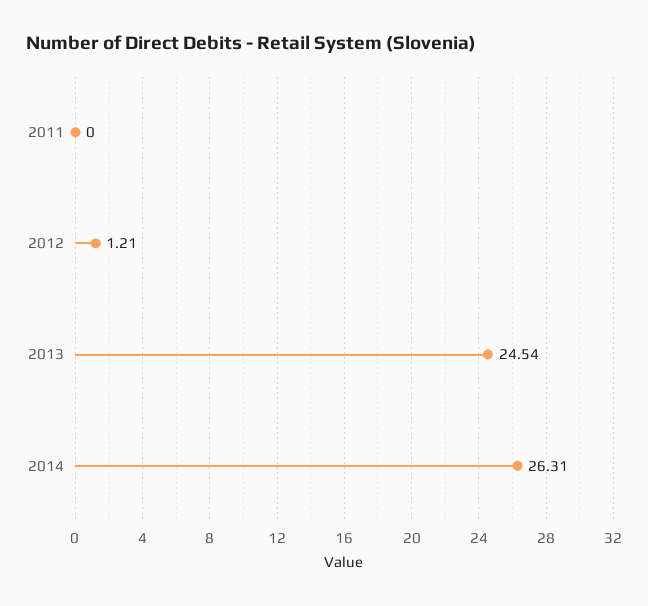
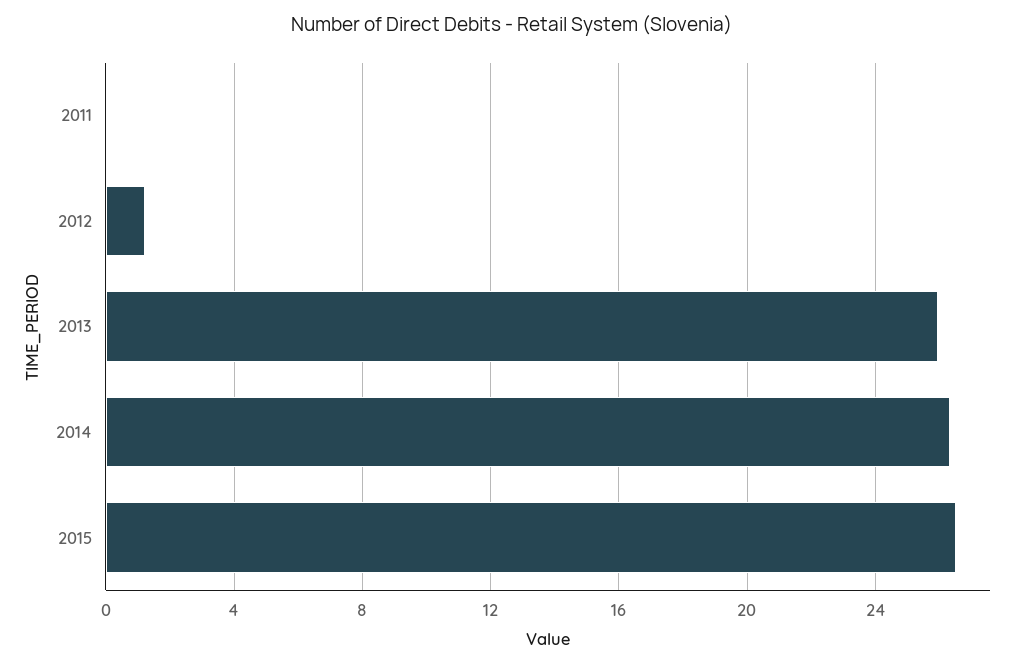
2013: 24.54 -> 26
2015: none -> 26.5

